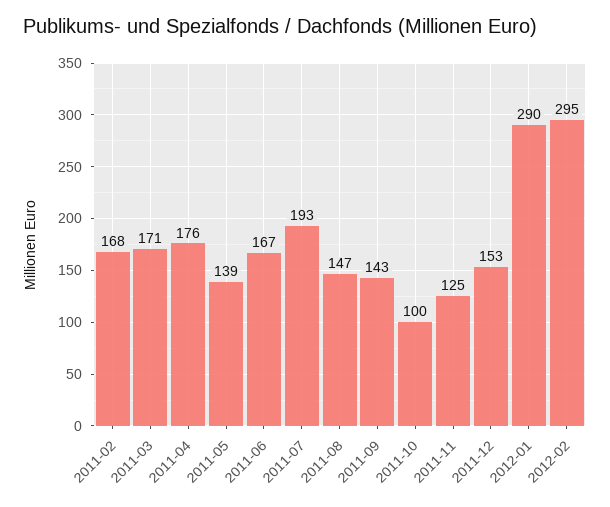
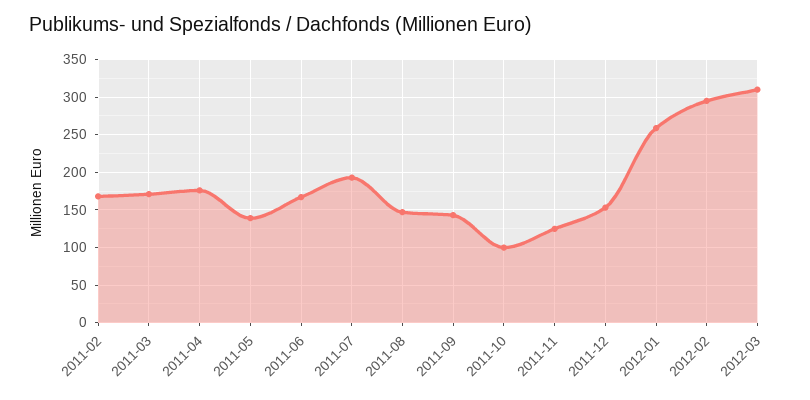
2012-01: 290 -> 260
2012-03: none -> 310

